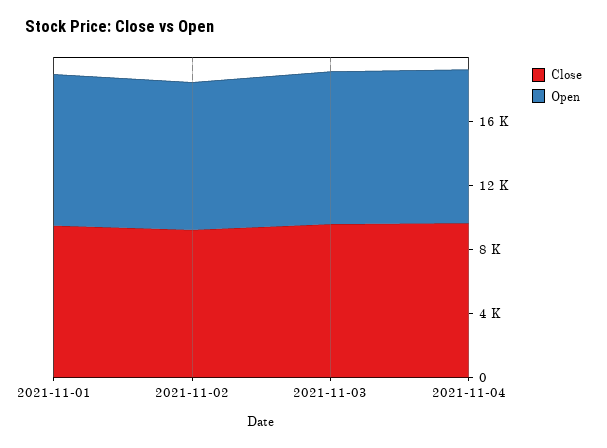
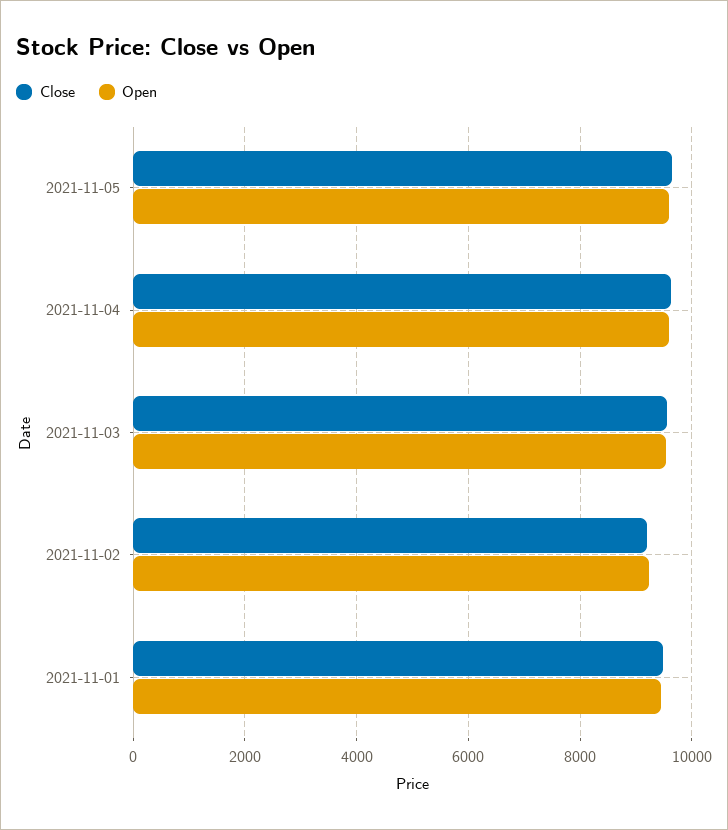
Close, 2021-11-05: none -> 9600
Open, 2021-11-05: none -> 9600

